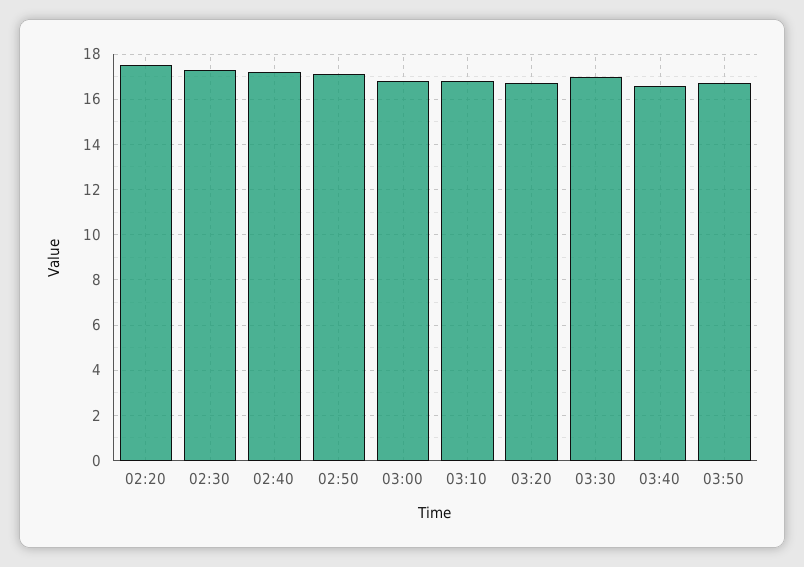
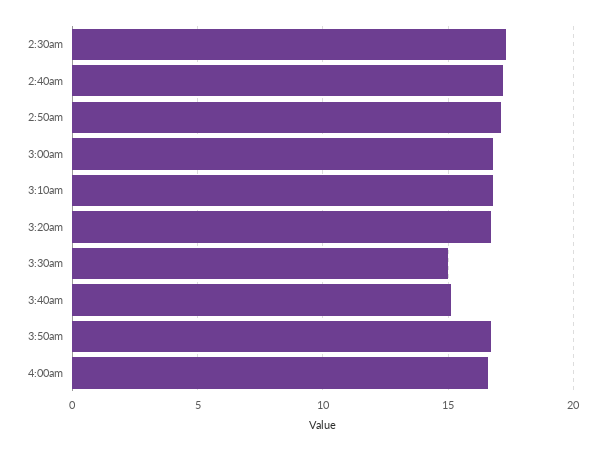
02:20: 17.5 -> none
03:30: 17 -> 15
03:40: 16.5 -> 15
4:00am: none -> 16.5

